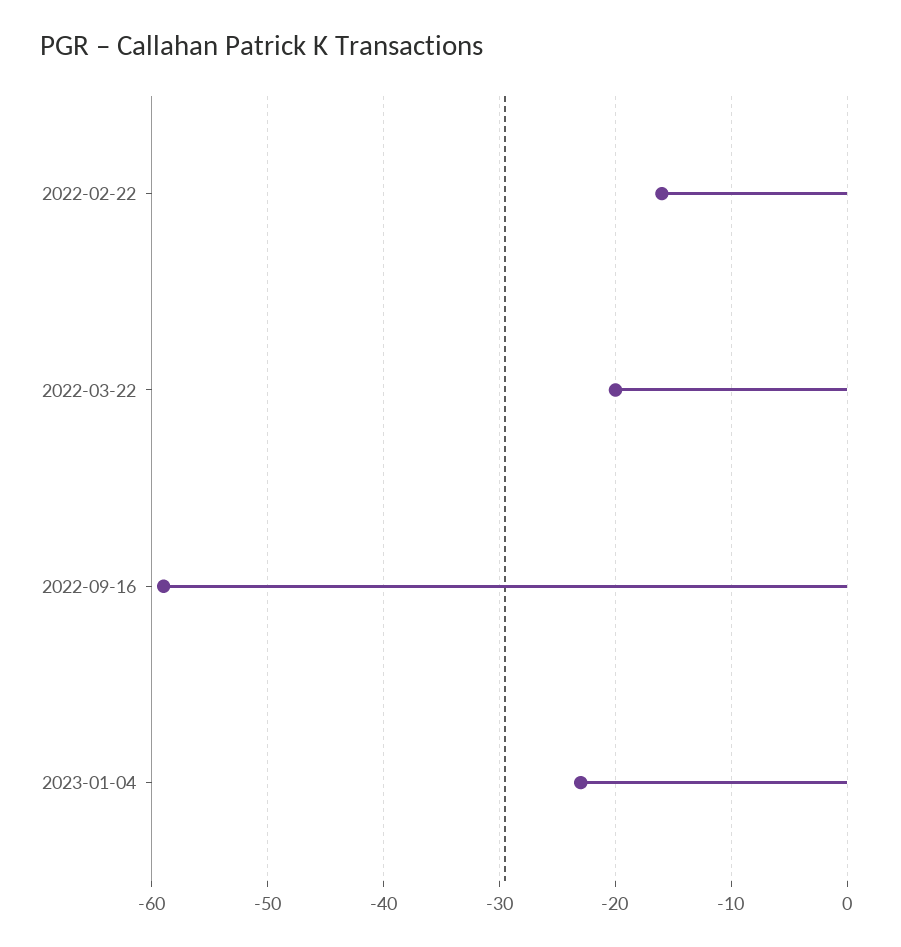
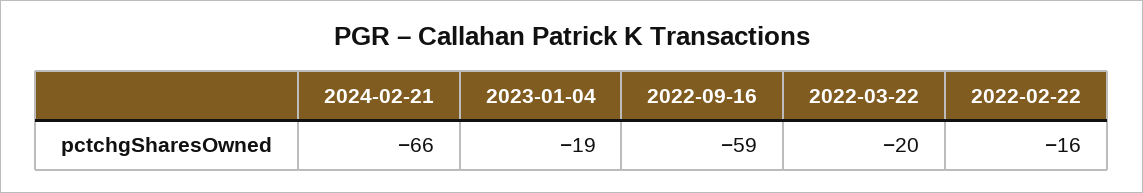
2023-01-04: -23 -> -19
2024-02-21: none -> -66

